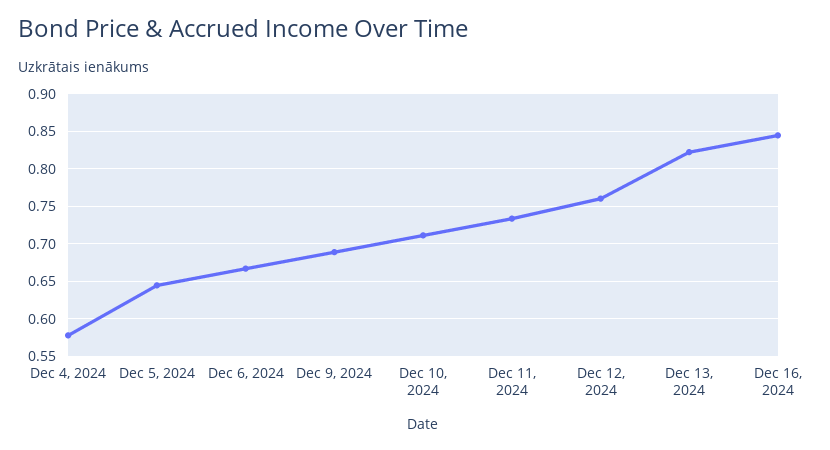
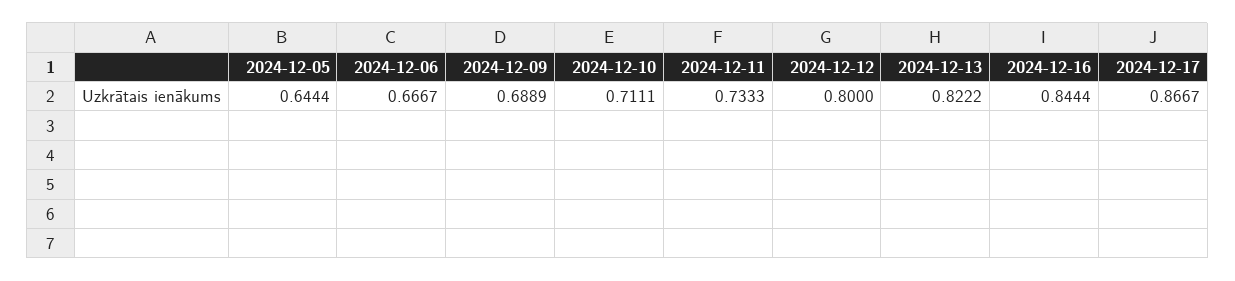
Dec 4, 2024: 0.58 -> none
Dec 12, 2024: 0.76 -> 0.8
2024-12-17: none -> 0.8667

